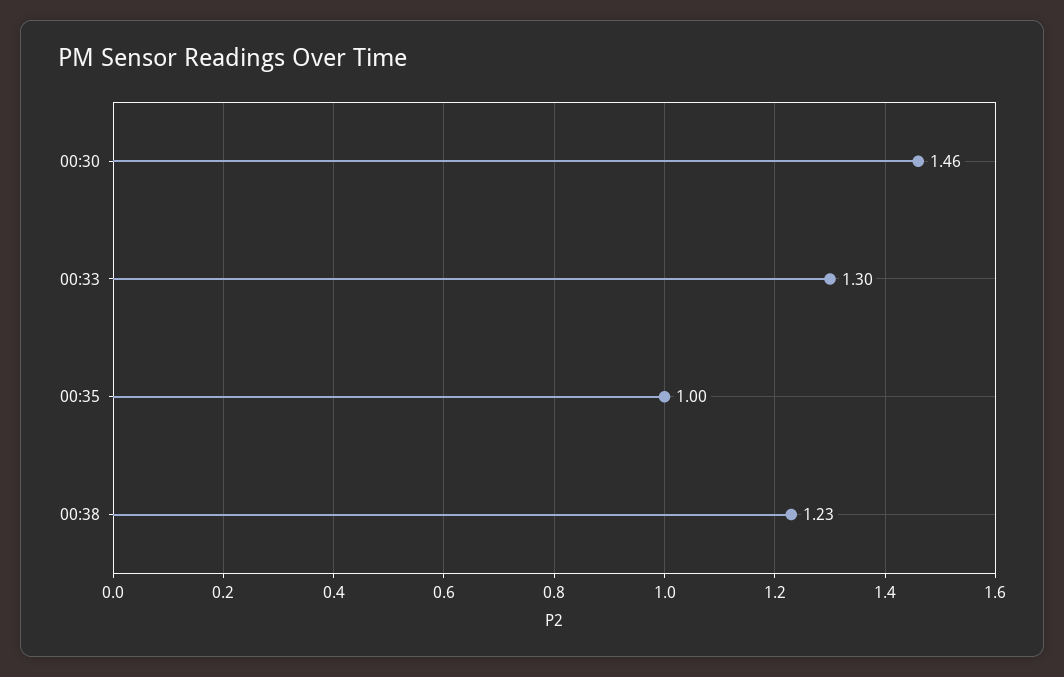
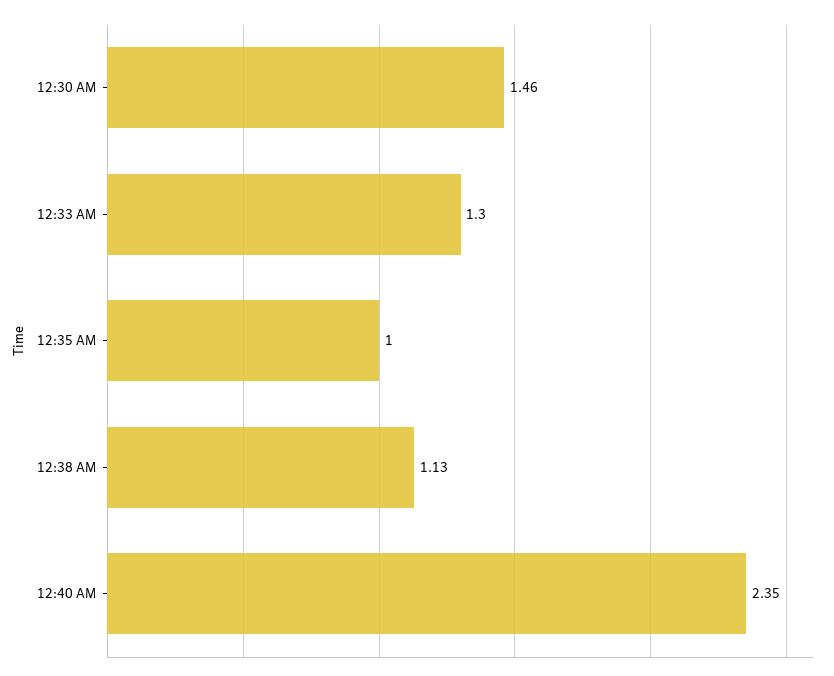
00:38: 1.23 -> 1.13
12:40 AM: none -> 2.35

